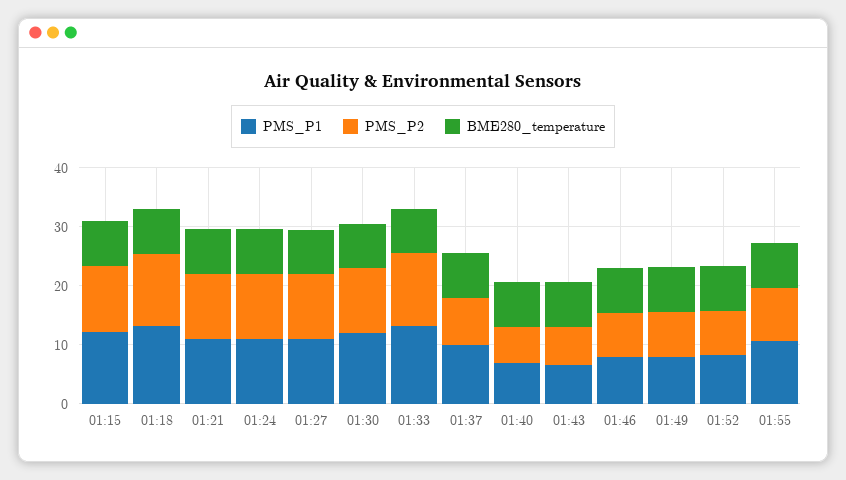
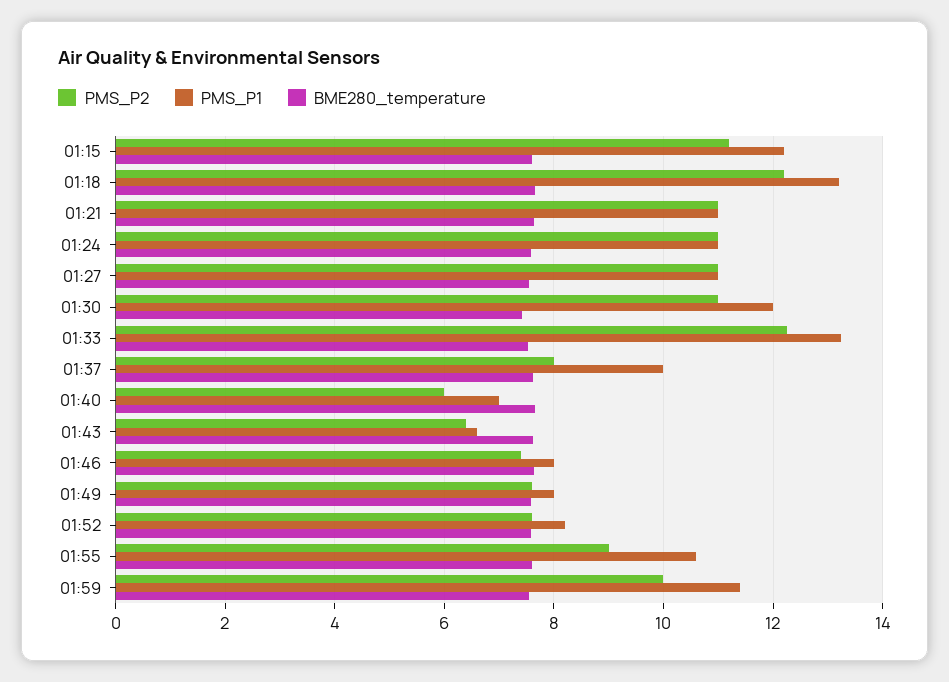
PMS_P2, 01:59: none -> 10
PMS_P1, 01:59: none -> 11.4
BME280_temperature, 01:59: none -> 7.6

